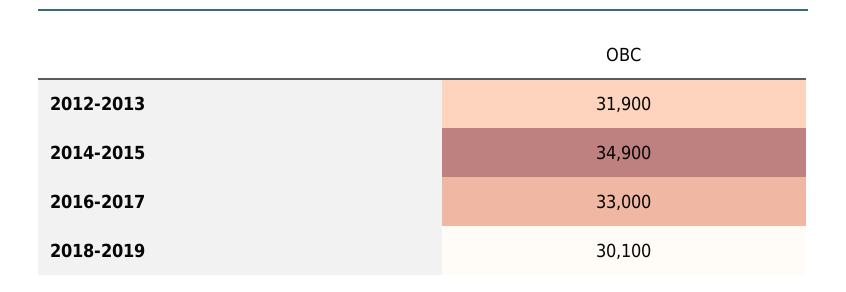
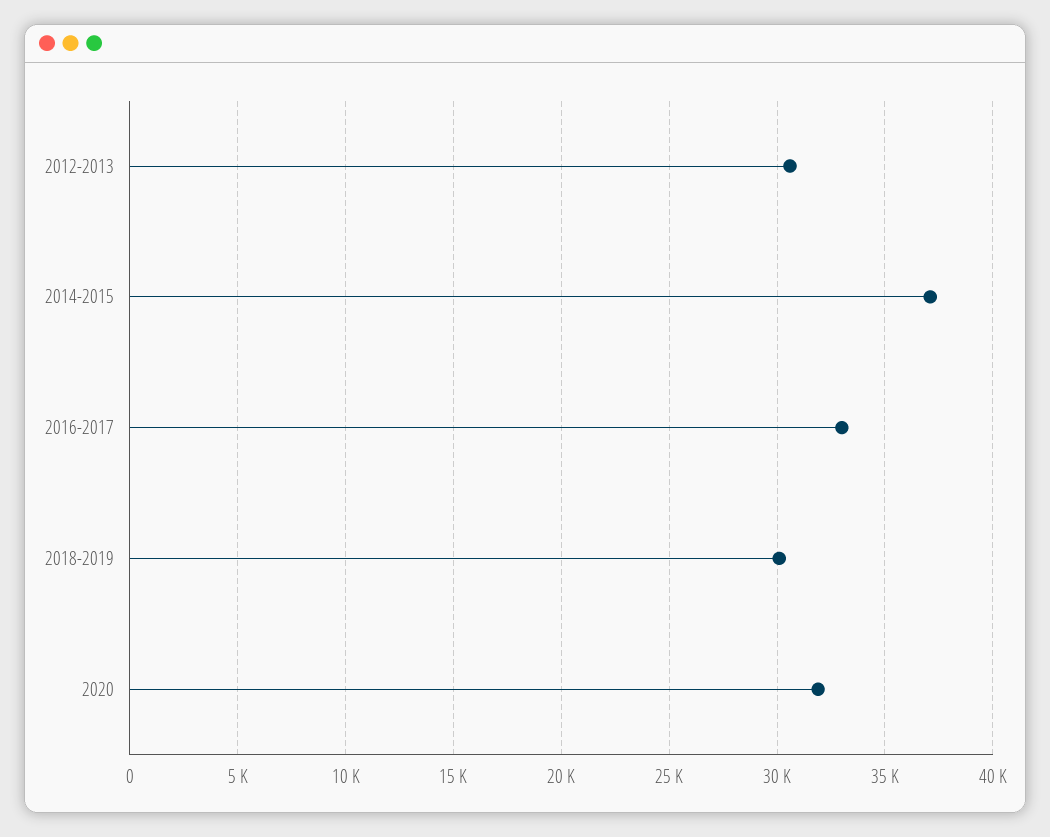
2012-2013: 31900 -> 30500
2014-2015: 34900 -> 37000
2020: none -> 32000

